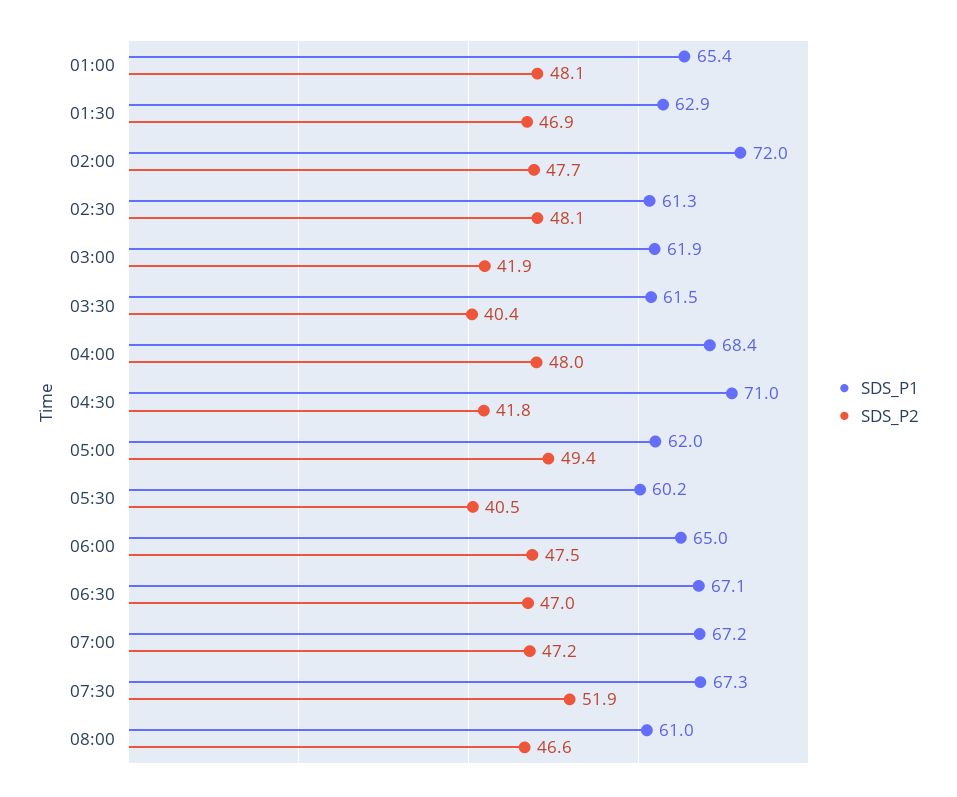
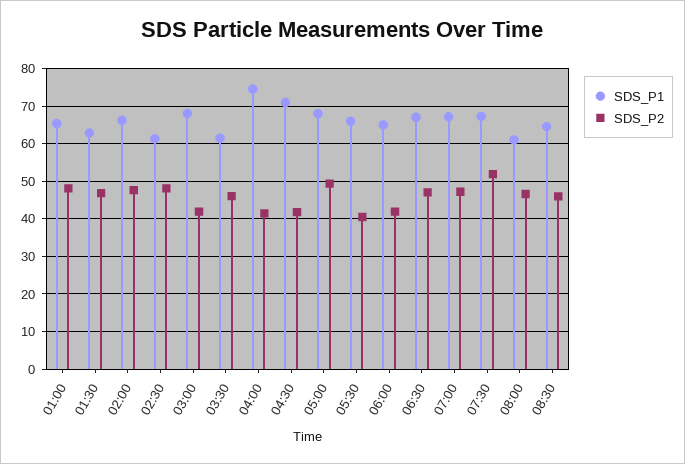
SDS_P1, 02:00: 72 -> 66
SDS_P1, 03:00: 61.9 -> 68
SDS_P2, 03:30: 40.4 -> 46
SDS_P1, 04:00: 68.4 -> 74
SDS_P2, 04:00: 48 -> 42
SDS_P1, 05:00: 62 -> 68
SDS_P1, 05:30: 60.2 -> 66
SDS_P2, 06:00: 47.5 -> 42
SDS_P1, 08:30: none -> 64
SDS_P2, 08:30: none -> 46

